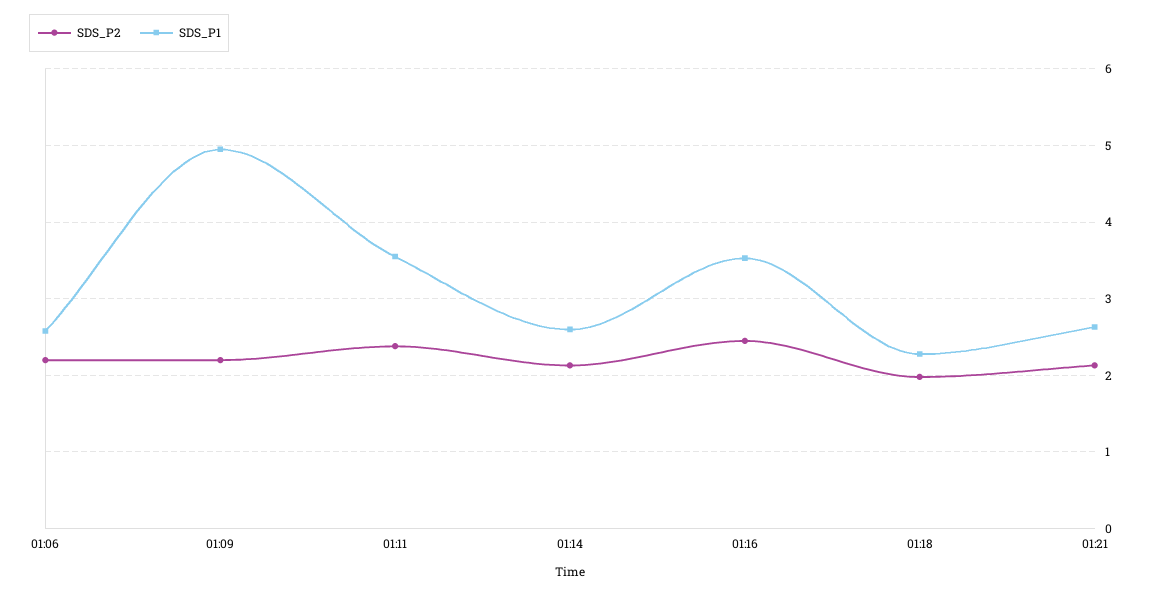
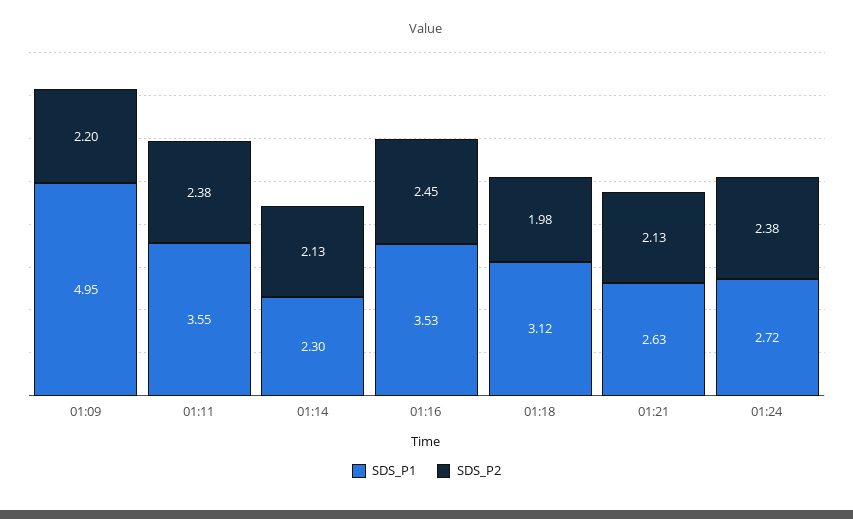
SDS_P2, 01:06: 2.2 -> none
SDS_P1, 01:06: 2.6 -> none
SDS_P1, 01:14: 2.6 -> 2.3
SDS_P1, 01:18: 2.3 -> 3.12
SDS_P1, 01:24: none -> 2.72
SDS_P2, 01:24: none -> 2.38

